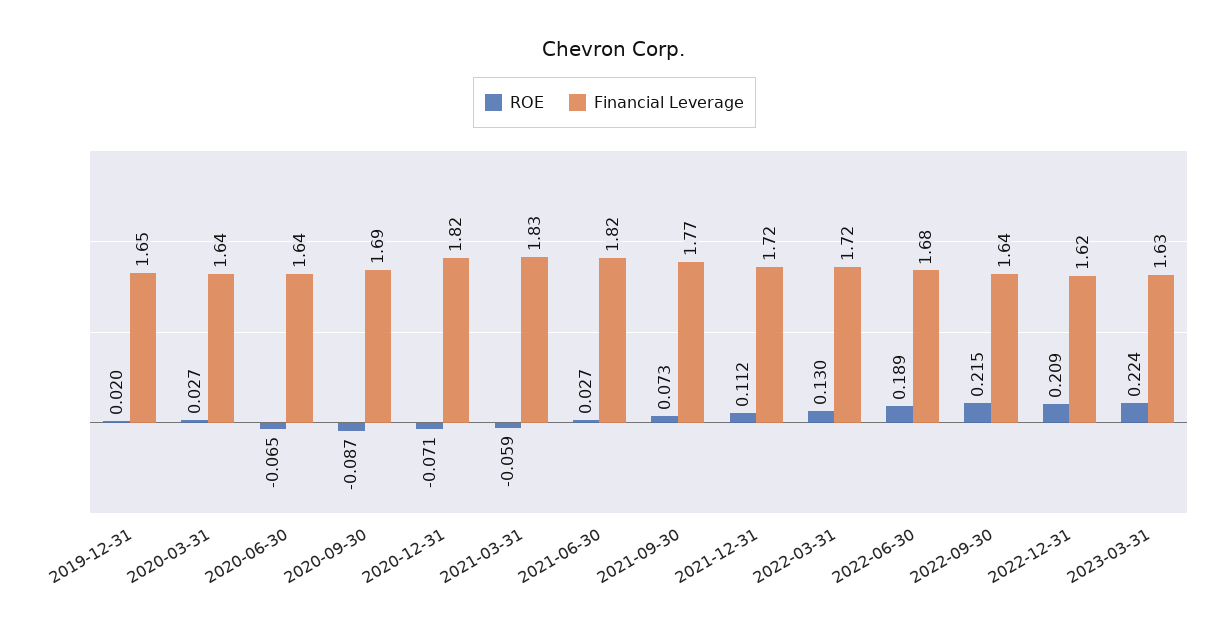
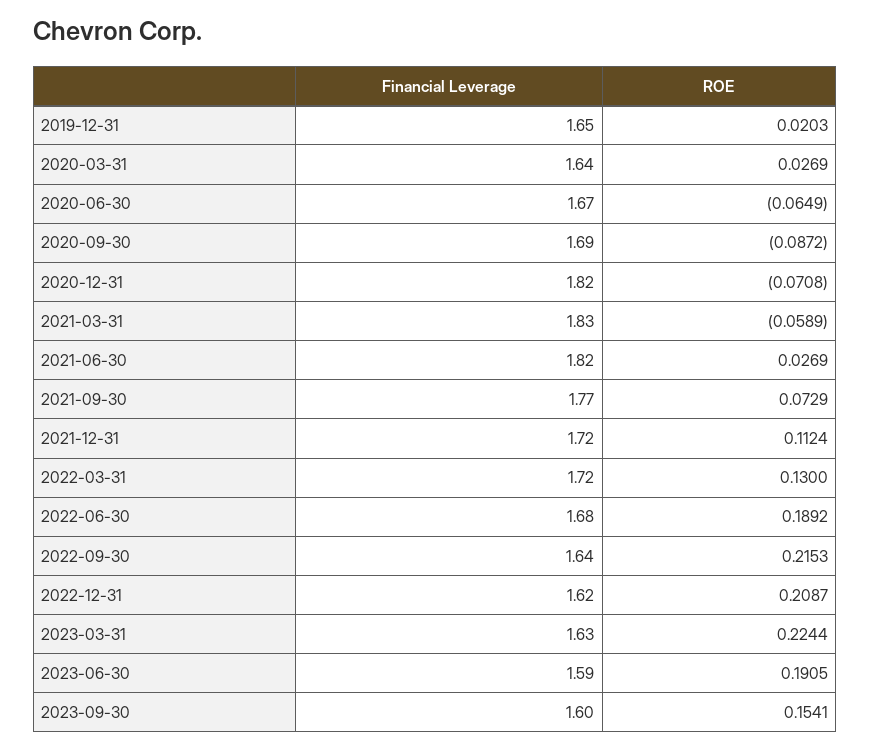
Financial Leverage, 2020-06-30: 1.64 -> 1.67
Financial Leverage, 2023-06-30: none -> 1.59
ROE, 2023-06-30: none -> 0.1905
Financial Leverage, 2023-09-30: none -> 1.6
ROE, 2023-09-30: none -> 0.1541

